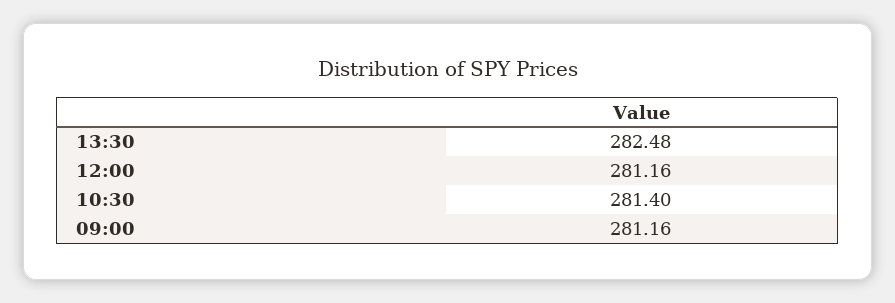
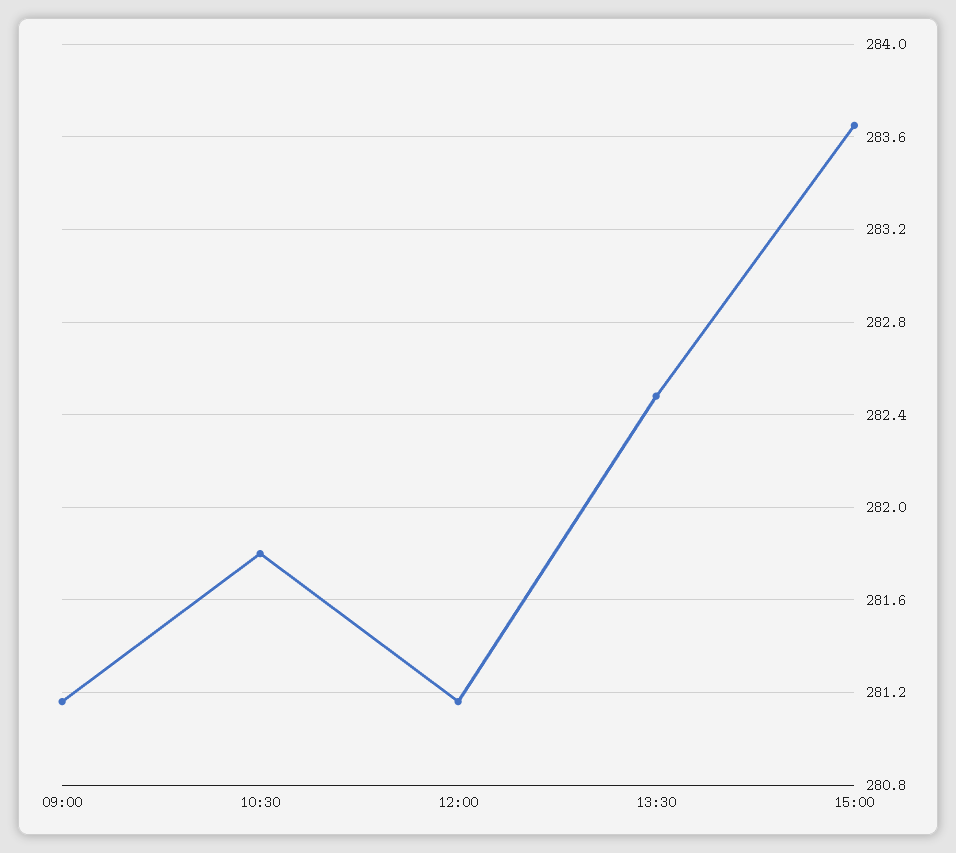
10:30: 281.4 -> 281.8
15:00: none -> 283.65

